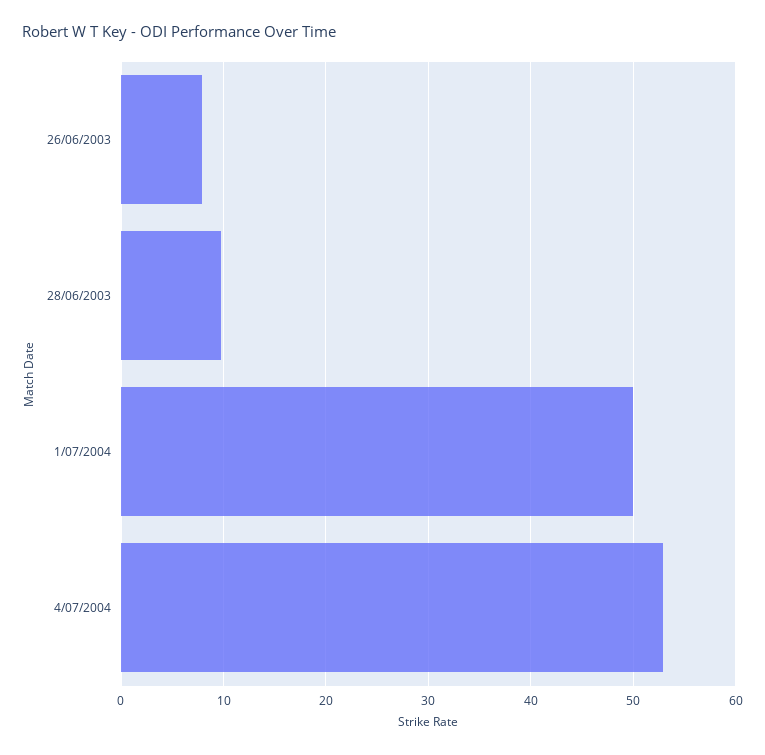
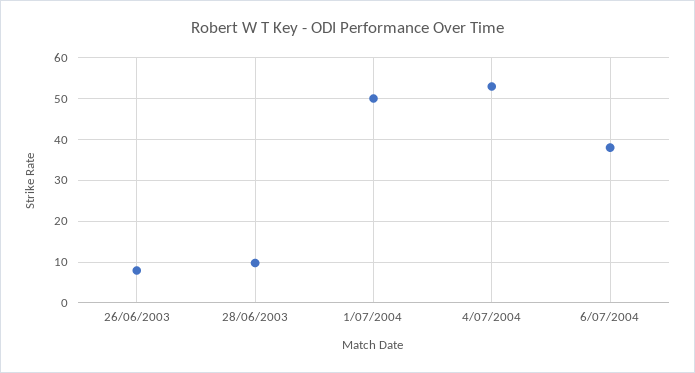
6/07/2004: none -> 38

